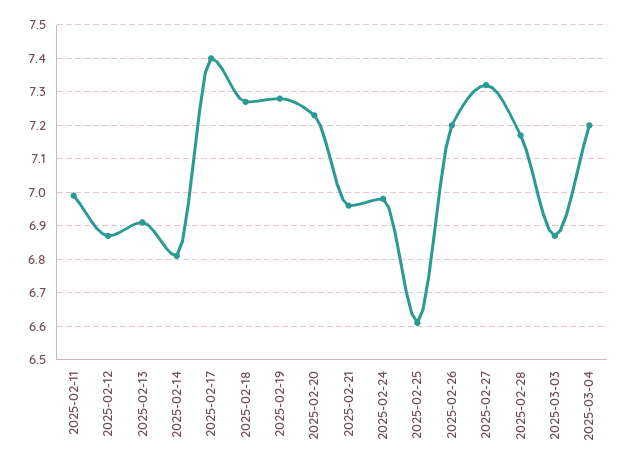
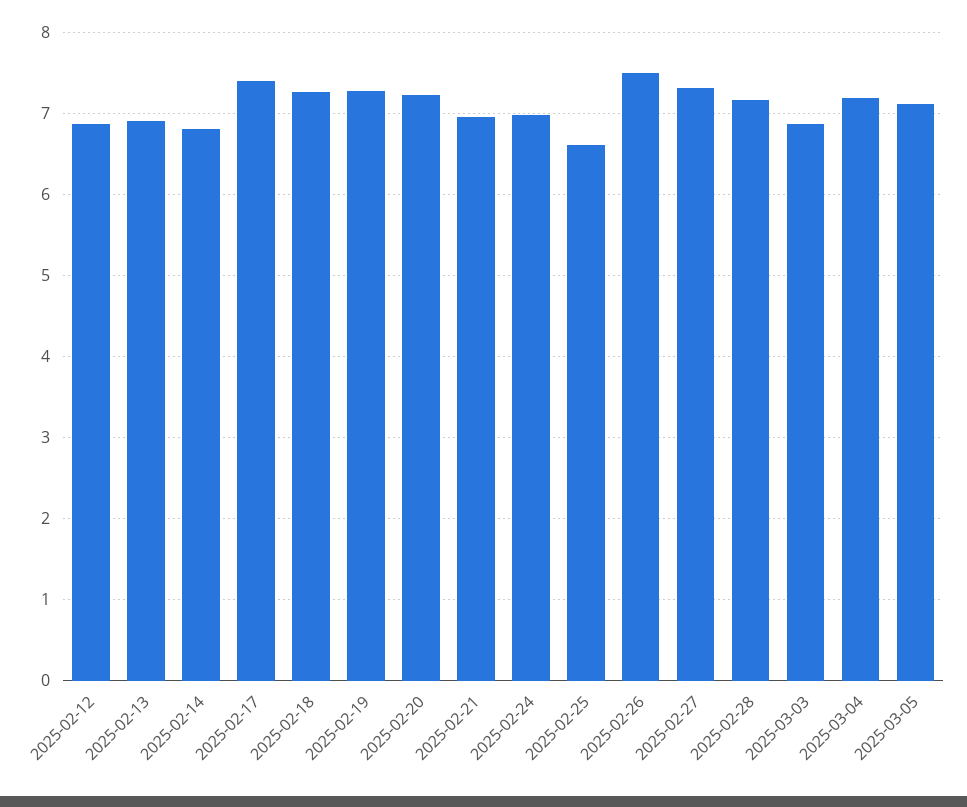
2025-02-11: 7 -> none
2025-02-26: 7.2 -> 7.5
2025-03-05: none -> 7.1

